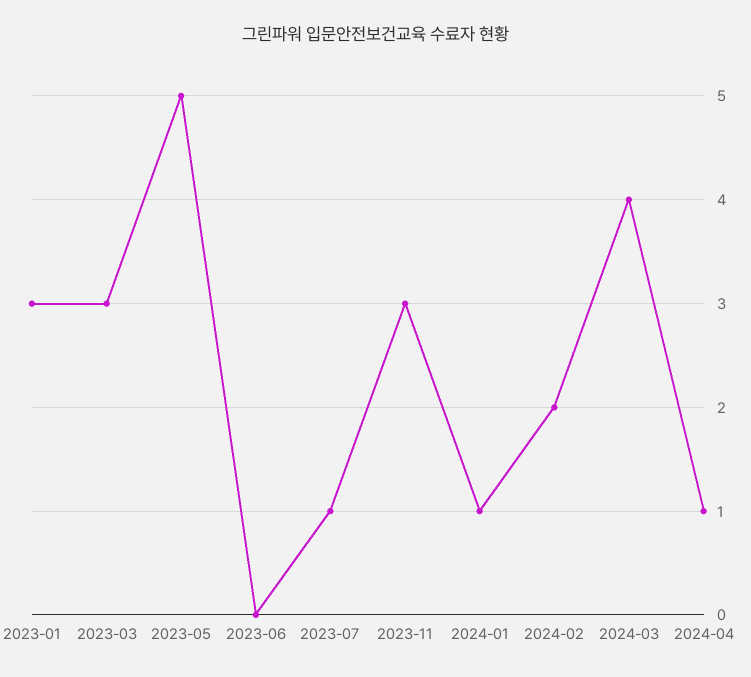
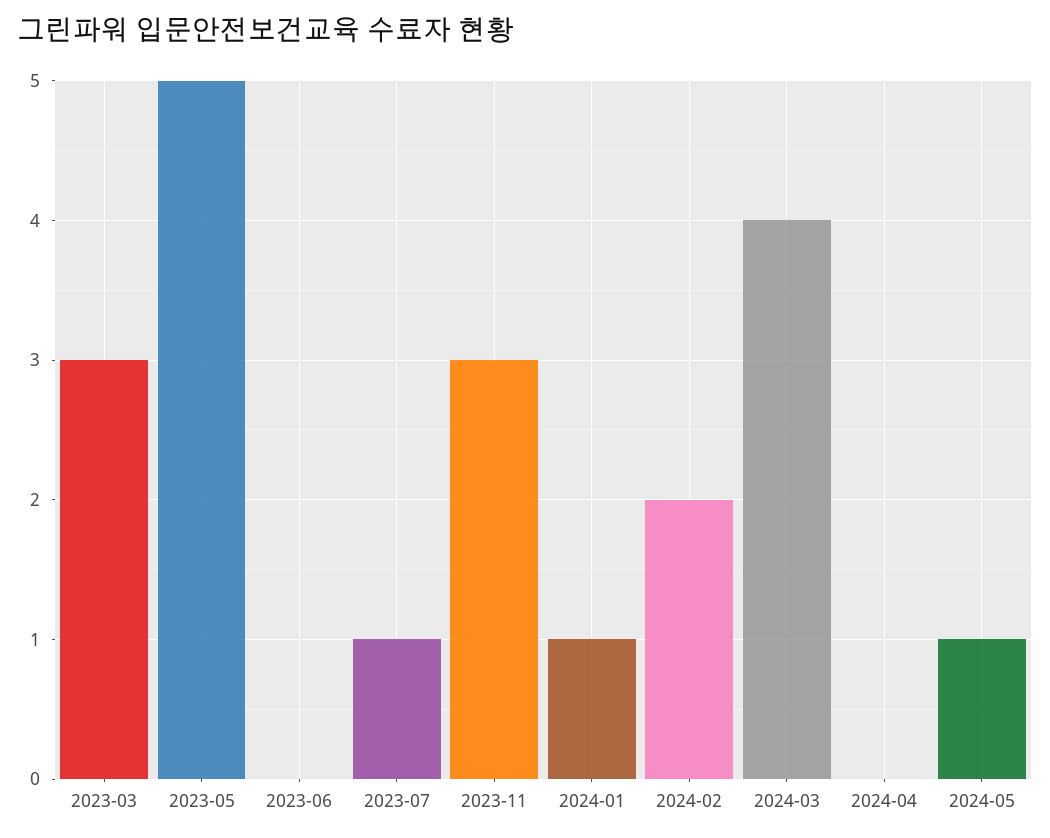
2023-01: 3 -> none
2024-04: 1 -> 0
2024-05: none -> 1

